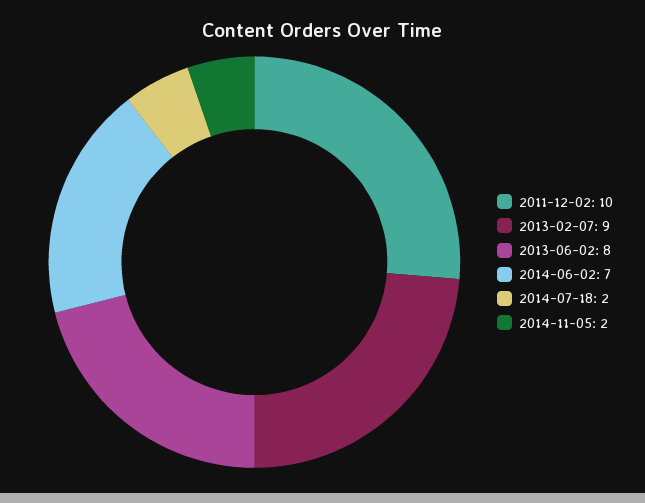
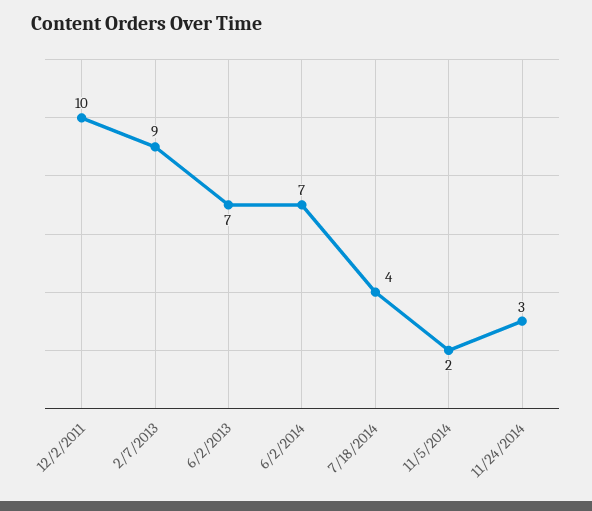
2013-06-02: 8 -> 7
2014-07-18: 2 -> 4
11/24/2014: none -> 3

